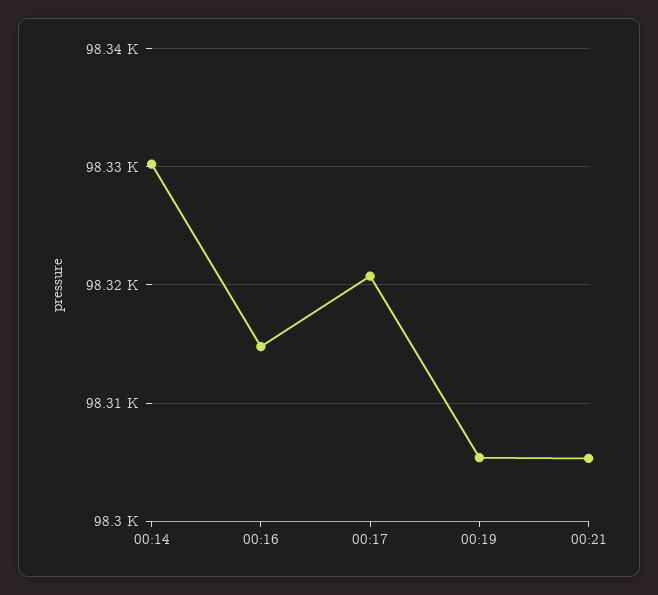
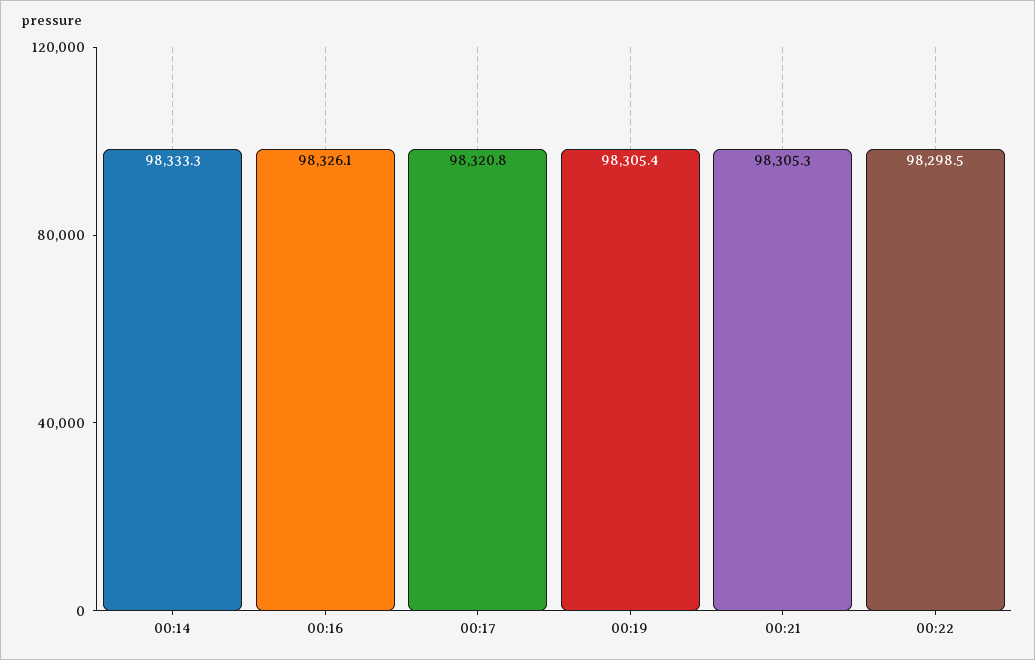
00:14: 98330 -> 98333.3
00:16: 98315 -> 98326.1
00:22: none -> 98298.5

